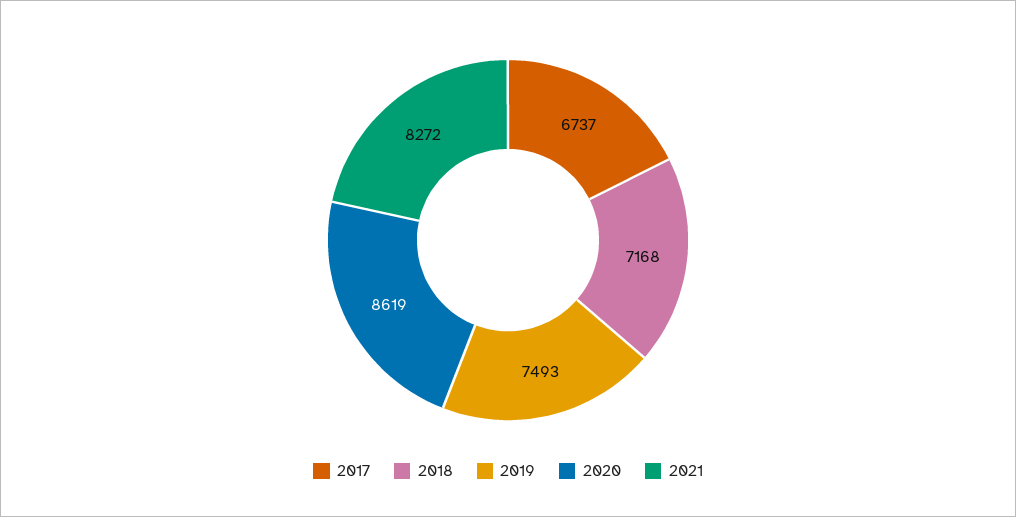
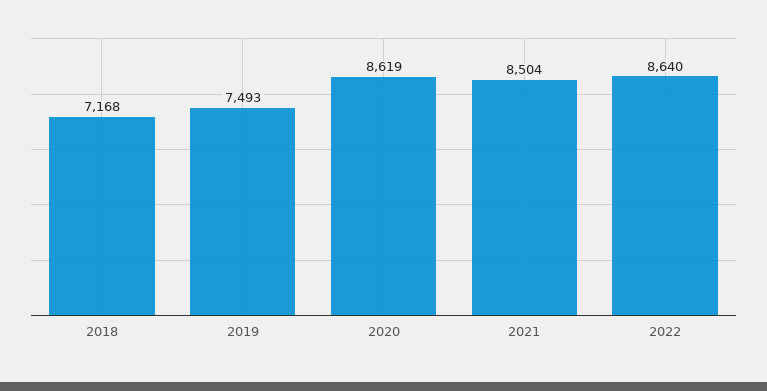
2017: 6737 -> none
2021: 8272 -> 8504
2022: none -> 8640

